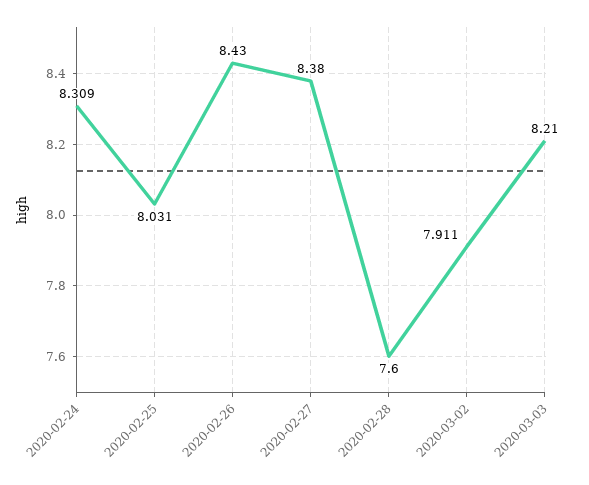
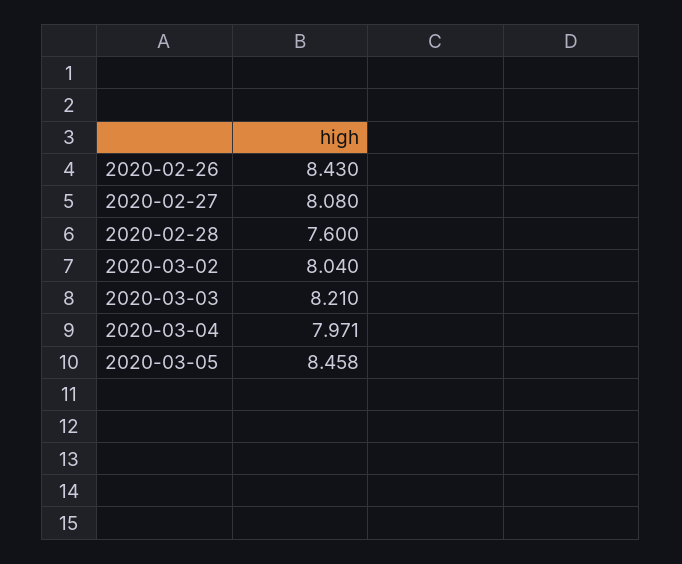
2020-02-24: 8.309 -> none
2020-02-25: 8.031 -> none
2020-02-27: 8.38 -> 8.08
2020-03-02: 7.911 -> 8.04
2020-03-04: none -> 7.971
2020-03-05: none -> 8.458

